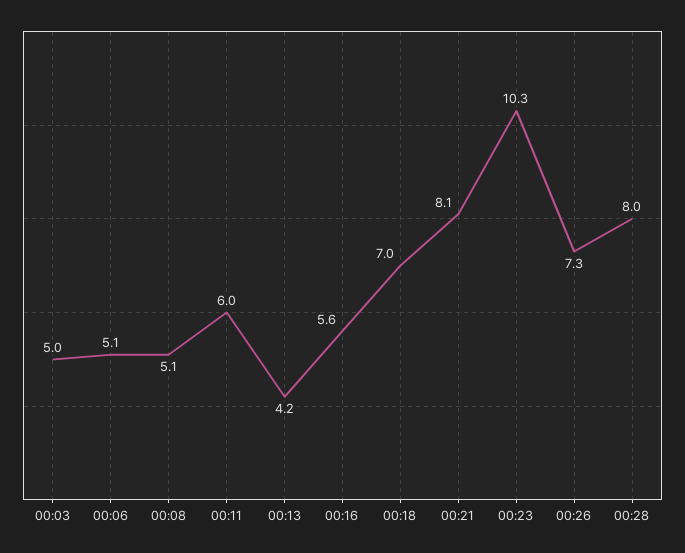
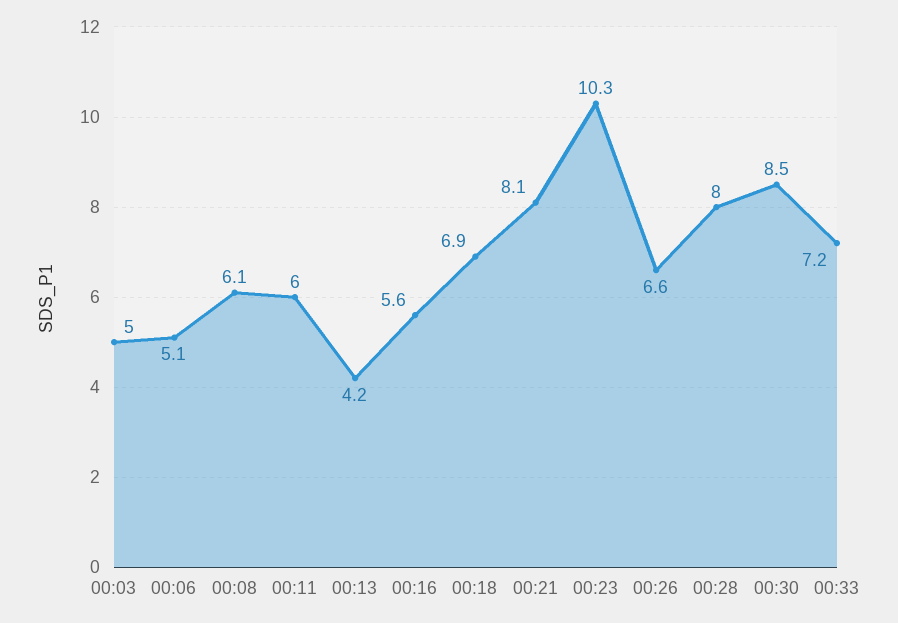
00:08: 5.1 -> 6.1
00:18: 7 -> 6.9
00:26: 7.3 -> 6.6
00:30: none -> 8.5
00:33: none -> 7.2

